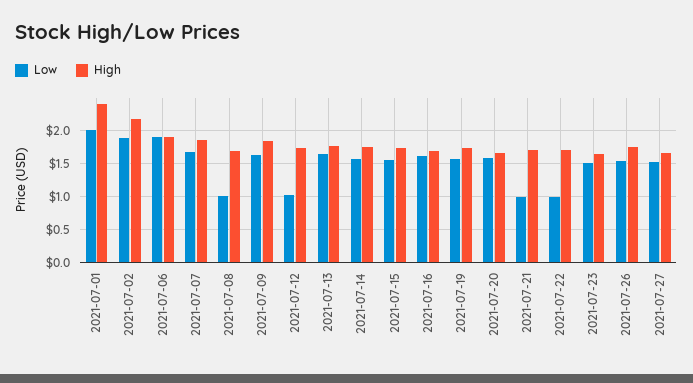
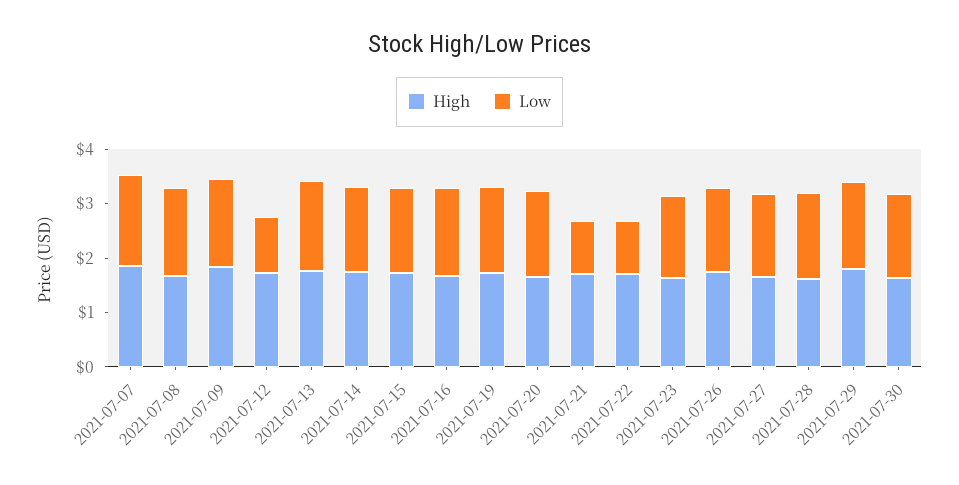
Low, 2021-07-01: 2 -> none
High, 2021-07-01: 2.4 -> none
Low, 2021-07-02: 1.9 -> none
High, 2021-07-02: 2.2 -> none
Low, 2021-07-06: 1.9 -> none
High, 2021-07-06: 1.9 -> none
Low, 2021-07-08: 1 -> 1.6
High, 2021-07-28: none -> 1.6
Low, 2021-07-28: none -> 1.6
High, 2021-07-29: none -> 1.8
Low, 2021-07-29: none -> 1.6
High, 2021-07-30: none -> 1.6
Low, 2021-07-30: none -> 1.6

